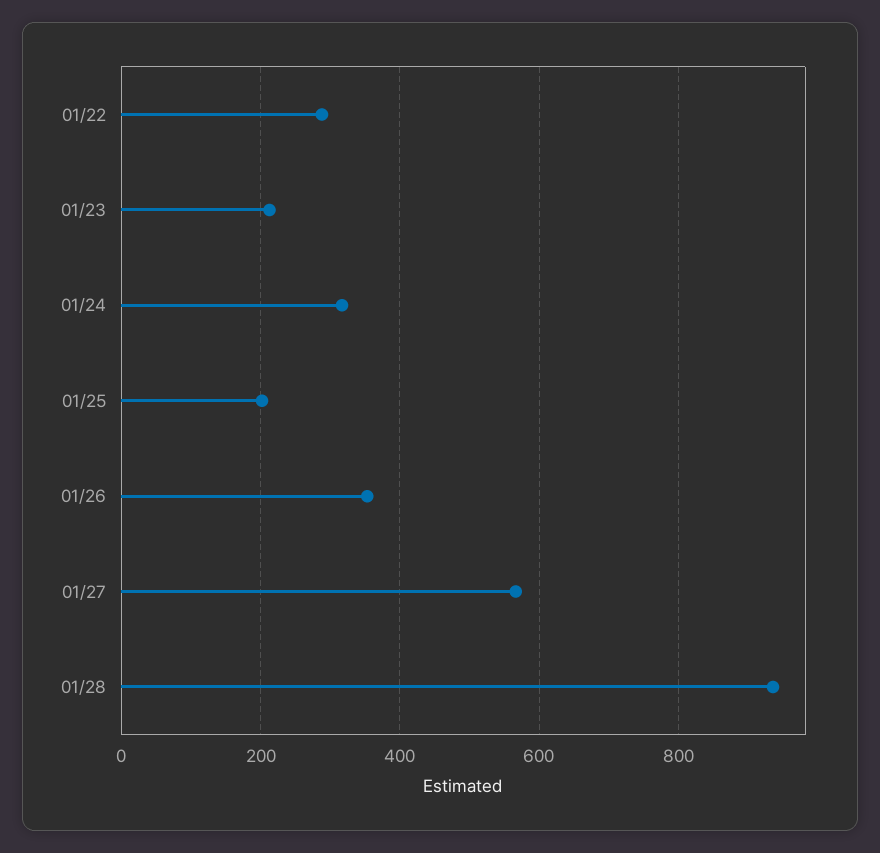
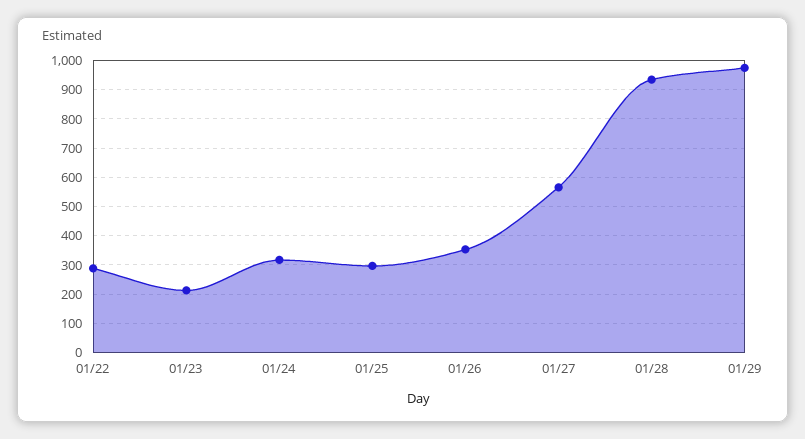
01/25: 200 -> 300
01/29: none -> 975

